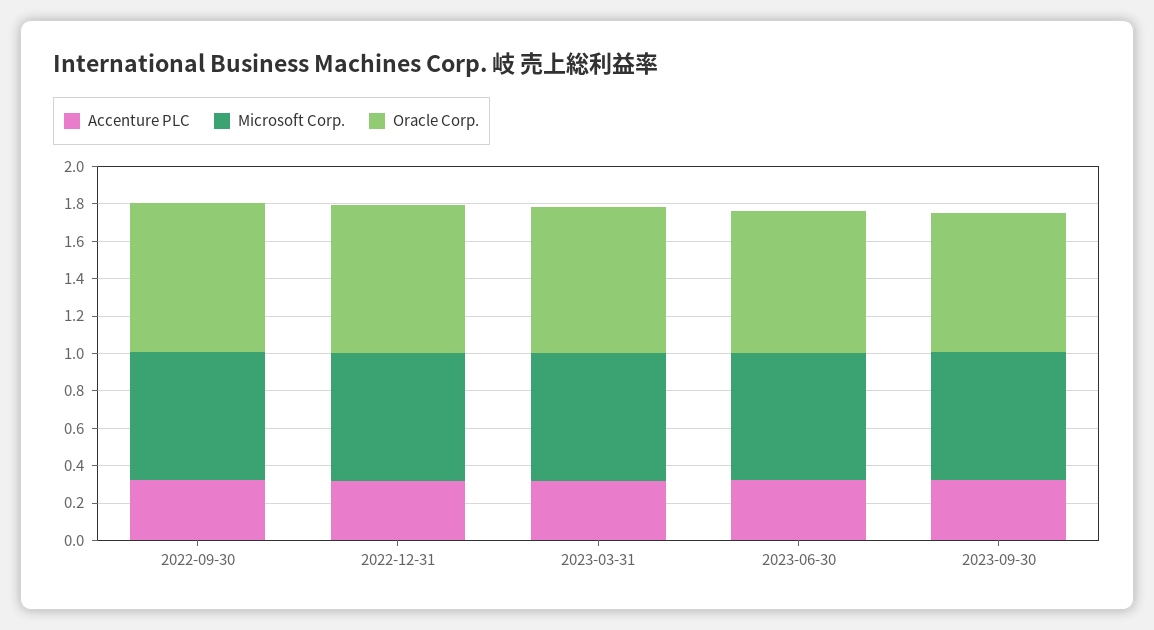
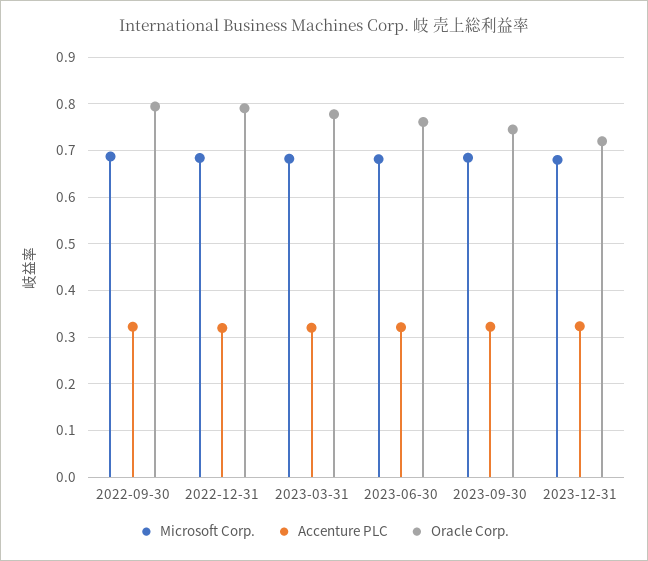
Microsoft Corp., 2023-12-31: none -> 0.68
Accenture PLC, 2023-12-31: none -> 0.32
Oracle Corp., 2023-12-31: none -> 0.72

